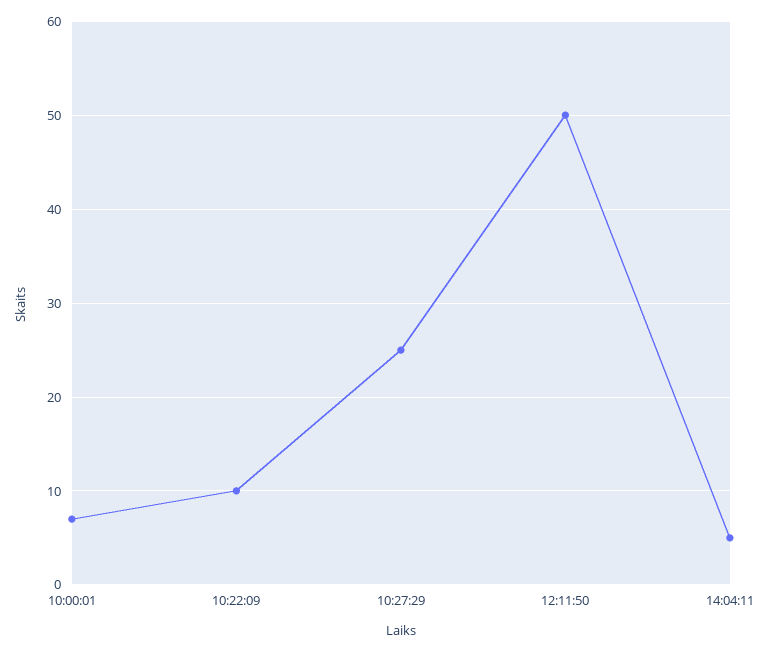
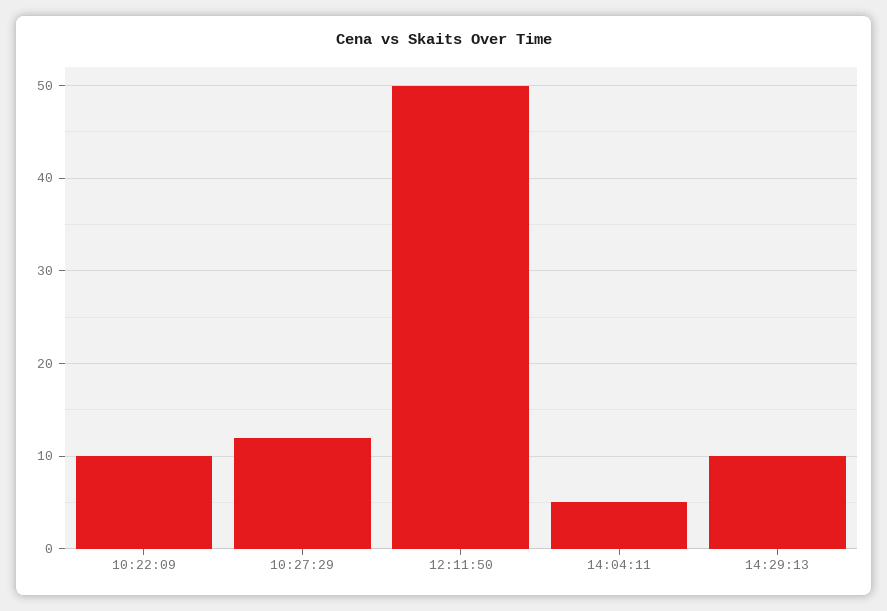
10:00:01: 7 -> none
10:27:29: 25 -> 12
14:29:13: none -> 10

